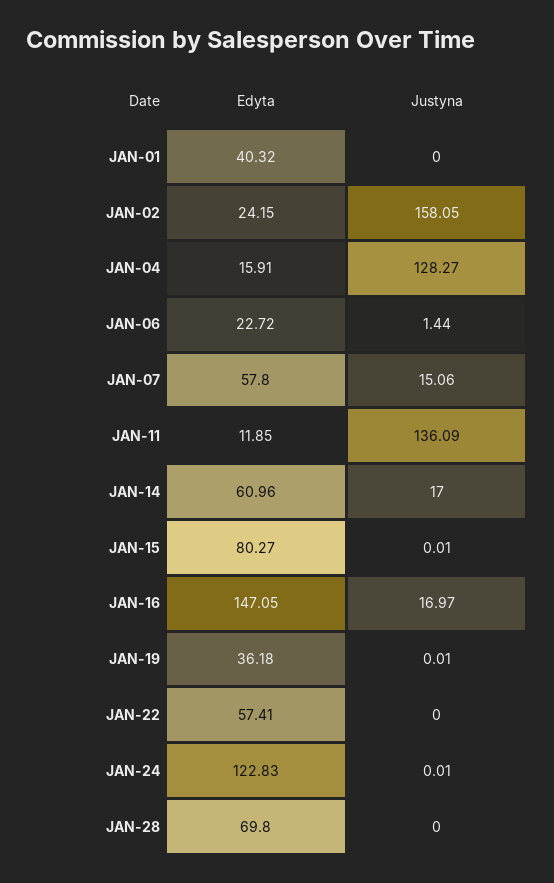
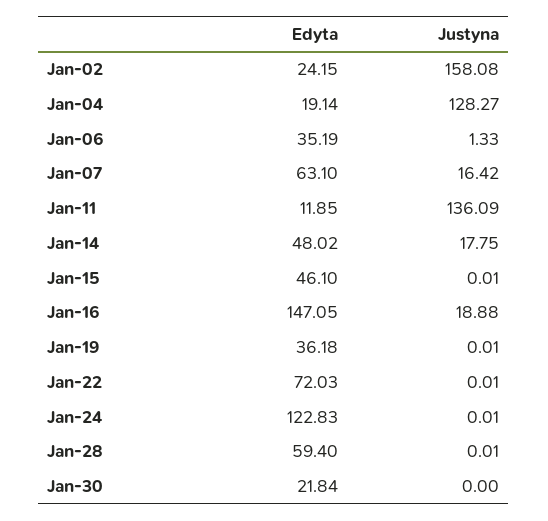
Edyta, JAN-01: 40.32 -> none
Justyna, JAN-01: 0 -> none
Justyna, JAN-02: 158.05 -> 158.08
Edyta, JAN-04: 15.91 -> 19.14
Edyta, JAN-06: 22.72 -> 35.19
Justyna, JAN-06: 1.44 -> 1.33
Edyta, JAN-07: 57.8 -> 63.1
Justyna, JAN-07: 15.06 -> 16.42
Edyta, JAN-14: 60.96 -> 48.02
Justyna, JAN-14: 17 -> 17.75
Edyta, JAN-15: 80.27 -> 46.1
Justyna, JAN-16: 16.97 -> 18.88
Edyta, JAN-22: 57.41 -> 72.03
Justyna, JAN-22: 0 -> 0.01
Edyta, JAN-28: 69.8 -> 59.4
Justyna, JAN-28: 0 -> 0.01
Edyta, Jan-30: none -> 21.84
Justyna, Jan-30: none -> 0

